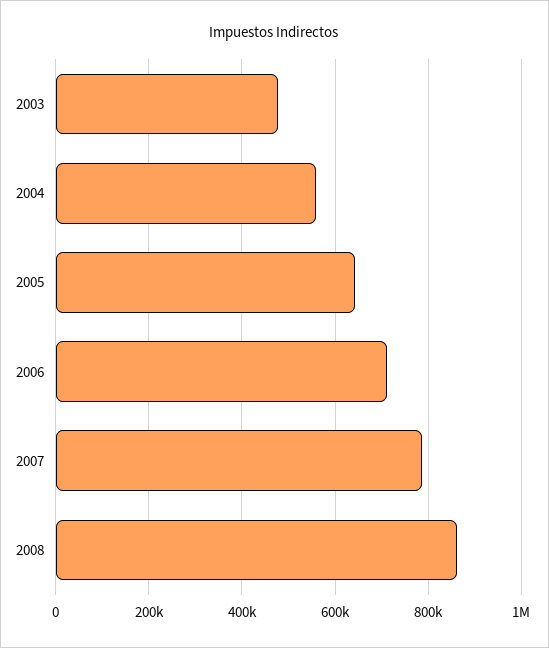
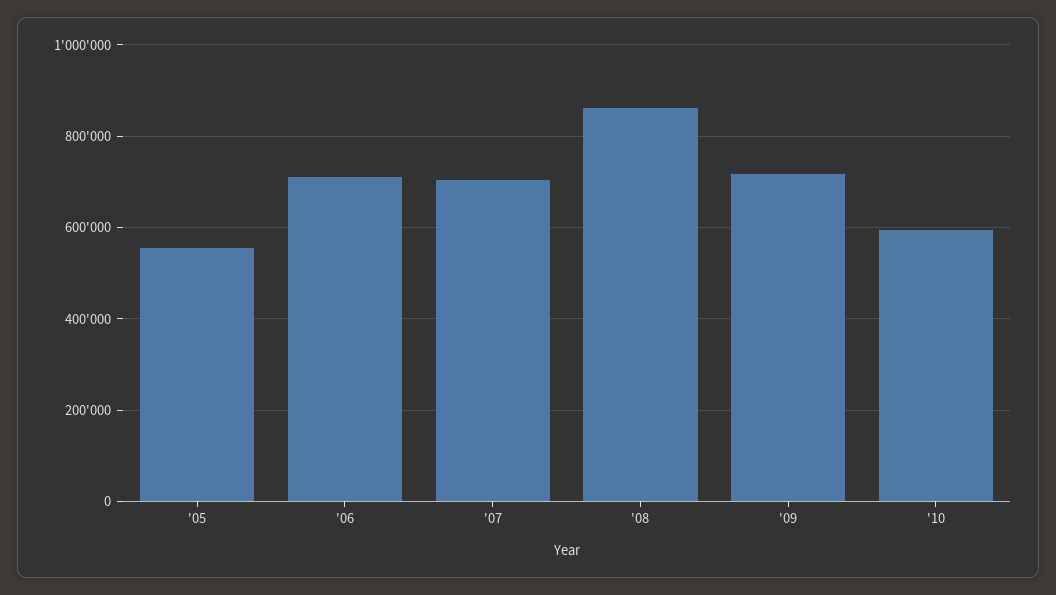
2003: 480000 -> none
2004: 560000 -> none
2005: 640000 -> 560000
2007: 780000 -> 700000
'09: none -> 720000
'10: none -> 600000

